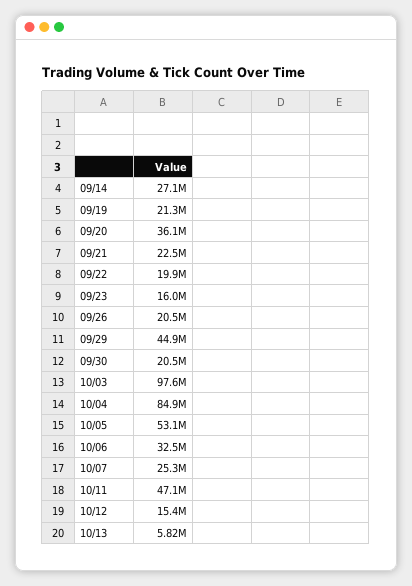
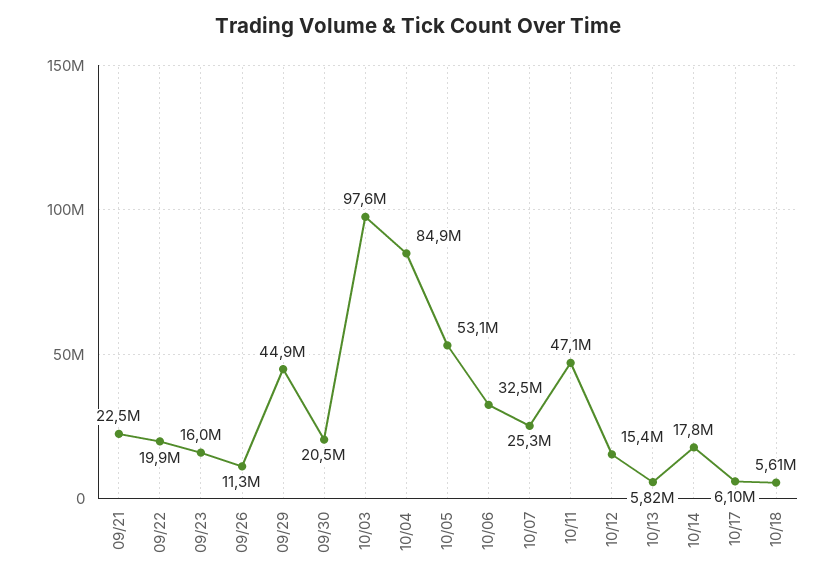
09/14: 27100000 -> none
09/19: 21300000 -> none
09/20: 36100000 -> none
09/26: 20500000 -> 11300000
10/14: none -> 17800000
10/17: none -> 6100000
10/18: none -> 5610000

